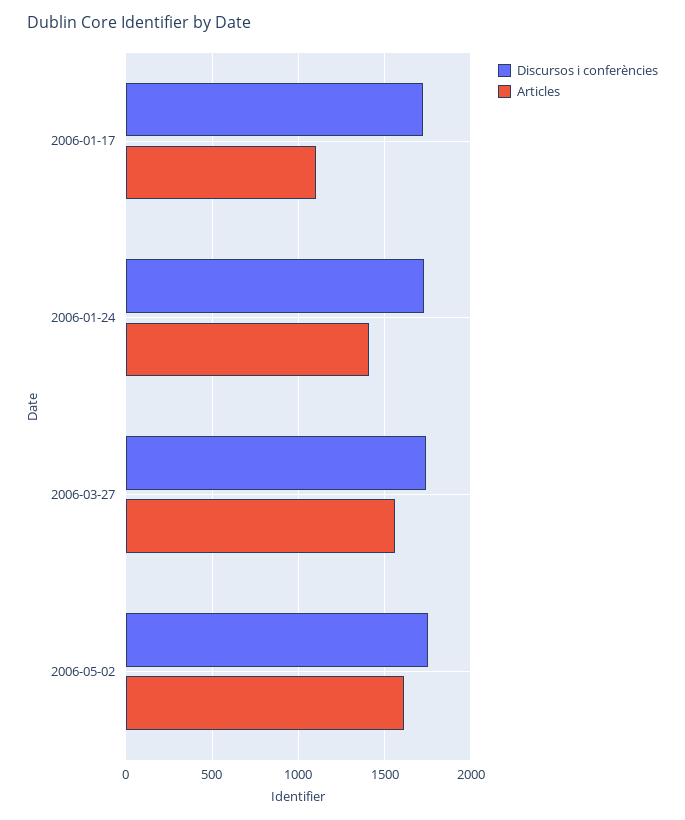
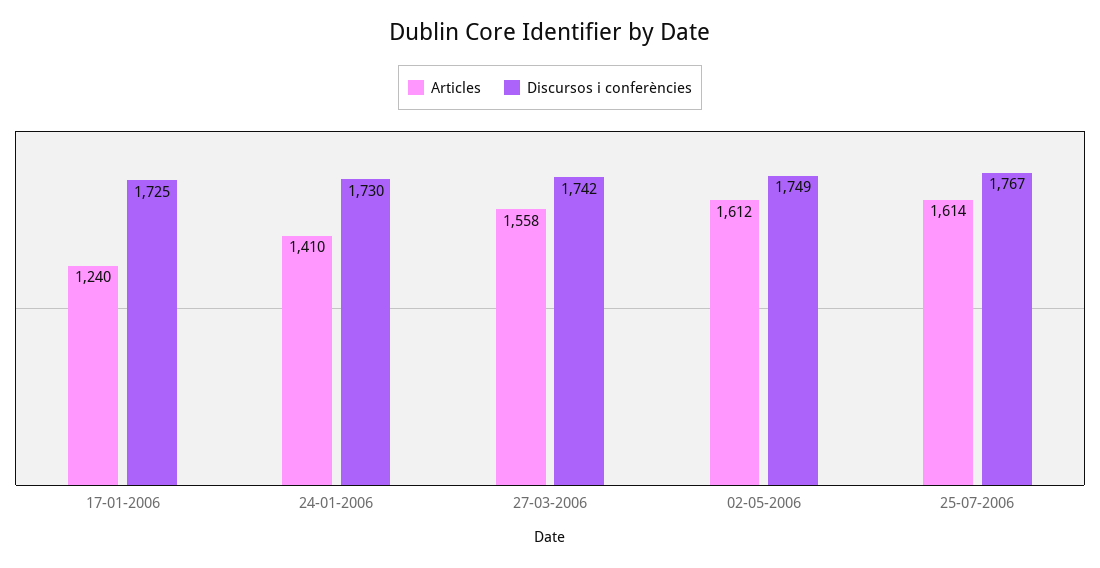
Articles, 2006-01-17: 1100 -> 1240
Articles, 25-07-2006: none -> 1614
Discursos i conferències, 25-07-2006: none -> 1767

